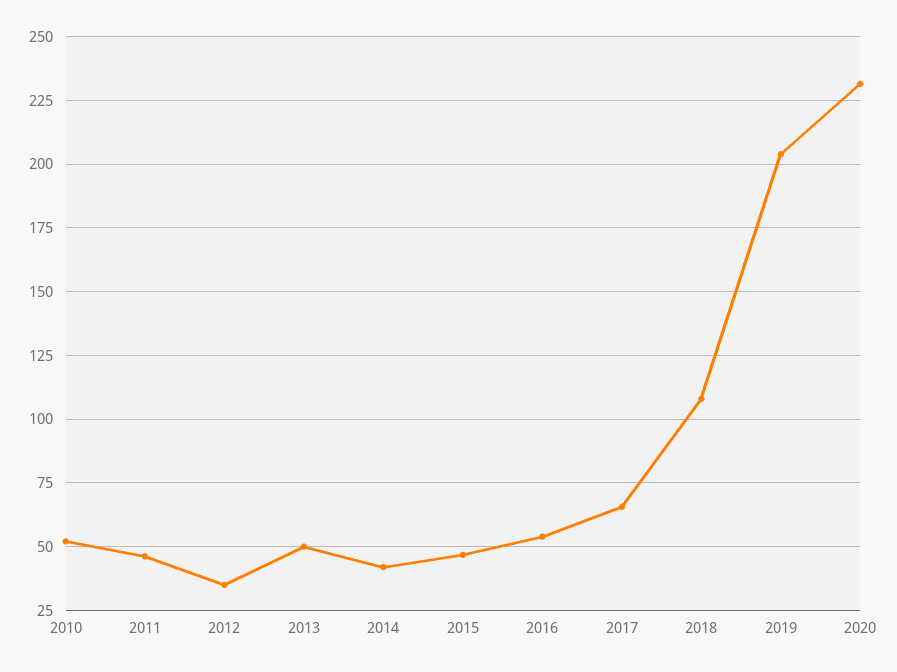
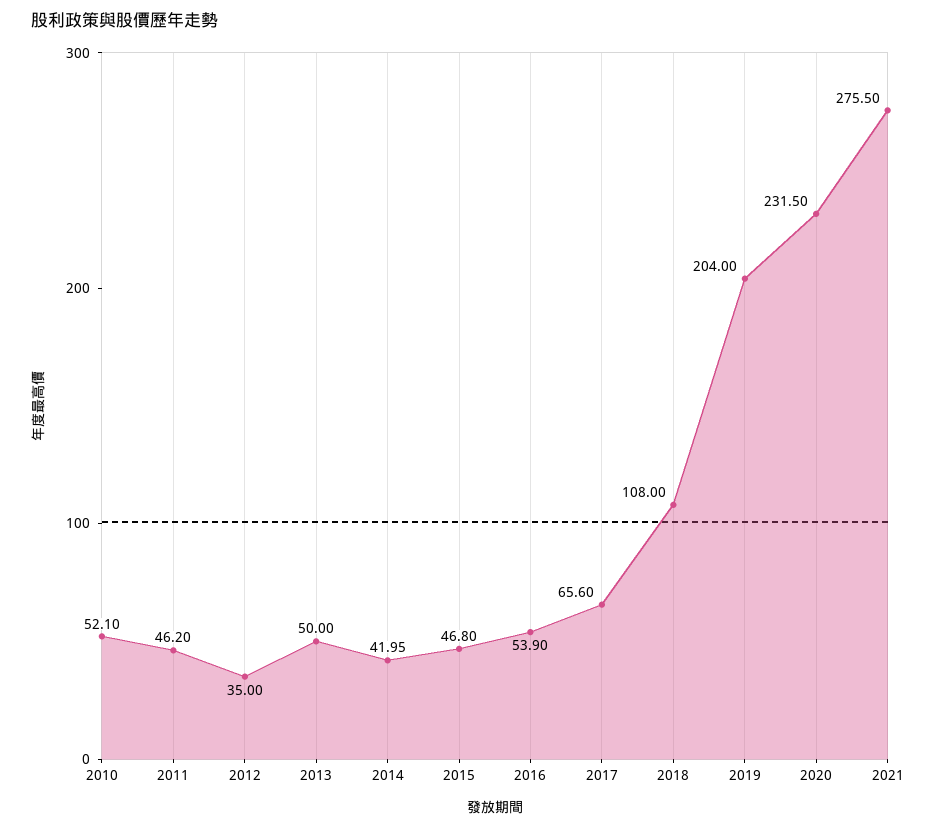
2021: none -> 275.5

